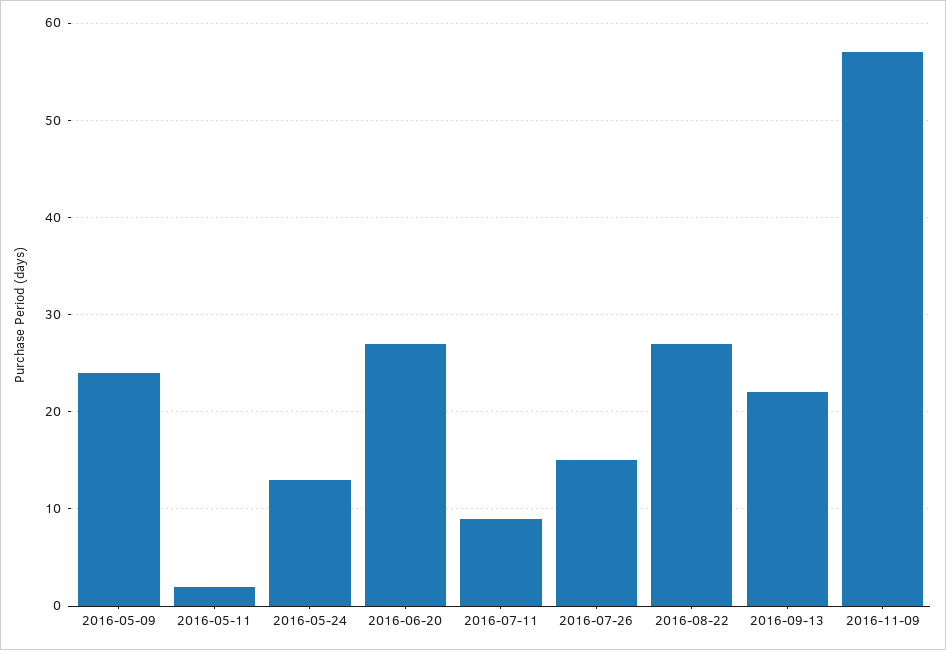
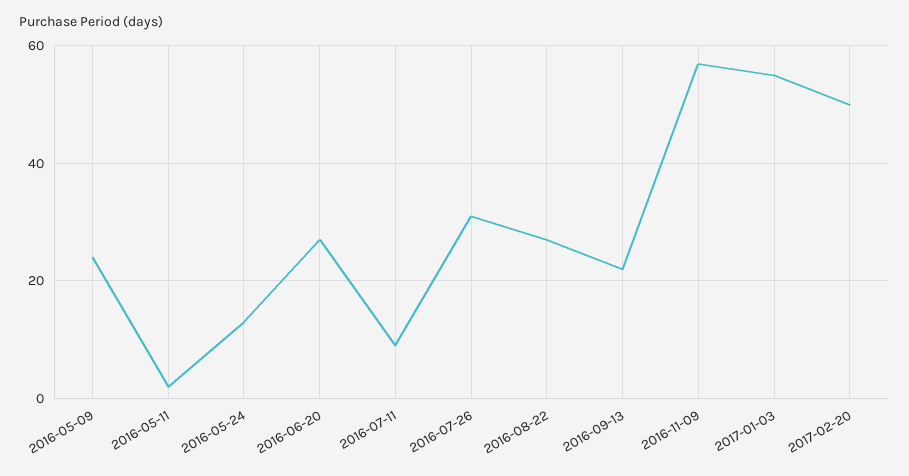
2016-07-26: 15 -> 30
2017-01-03: none -> 55
2017-02-20: none -> 50

